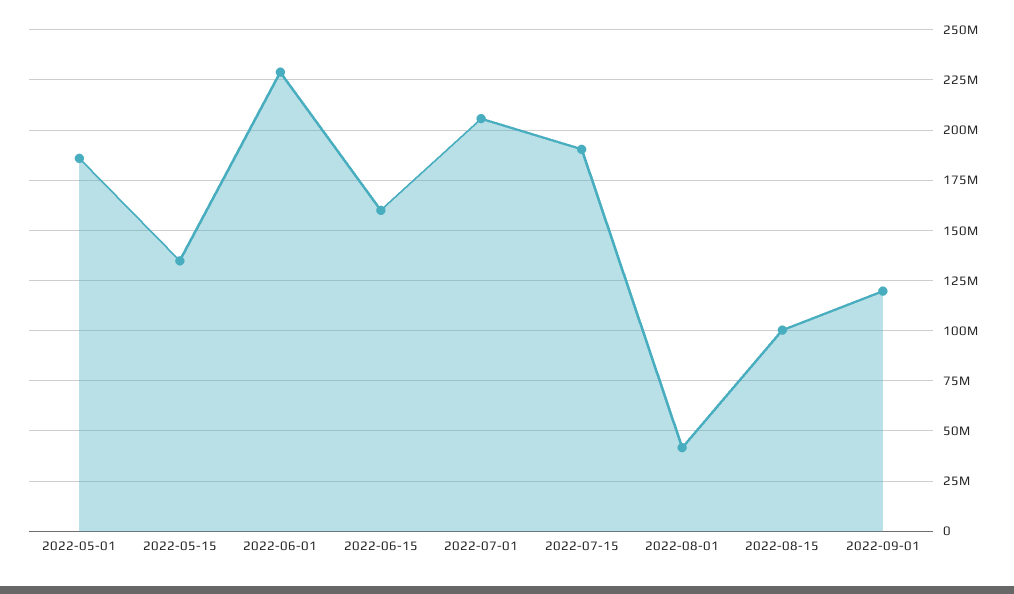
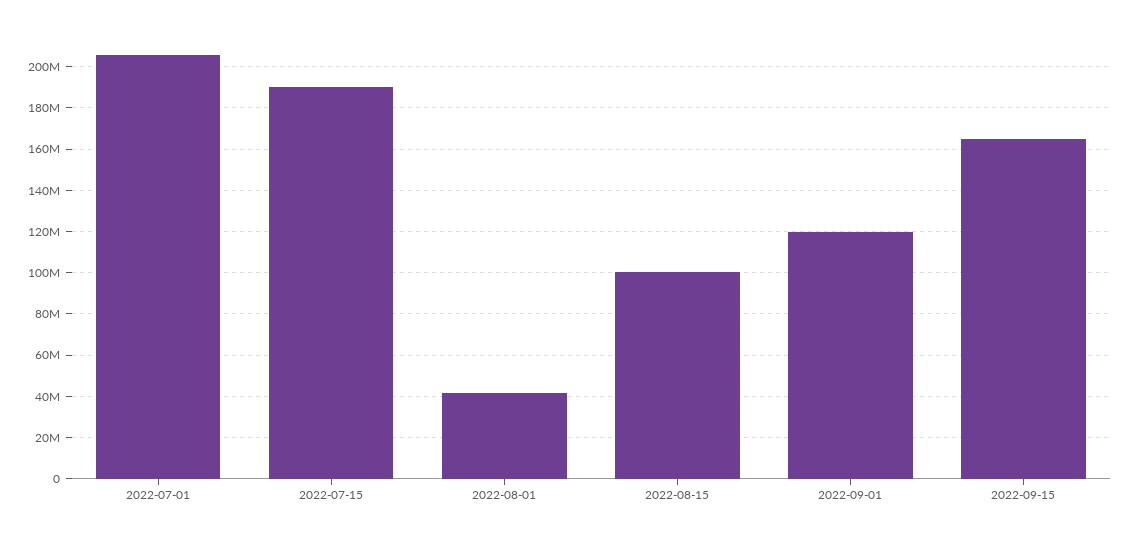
2022-05-01: 185000000 -> none
2022-05-15: 135000000 -> none
2022-06-01: 230000000 -> none
2022-06-15: 160000000 -> none
2022-09-15: none -> 165000000

